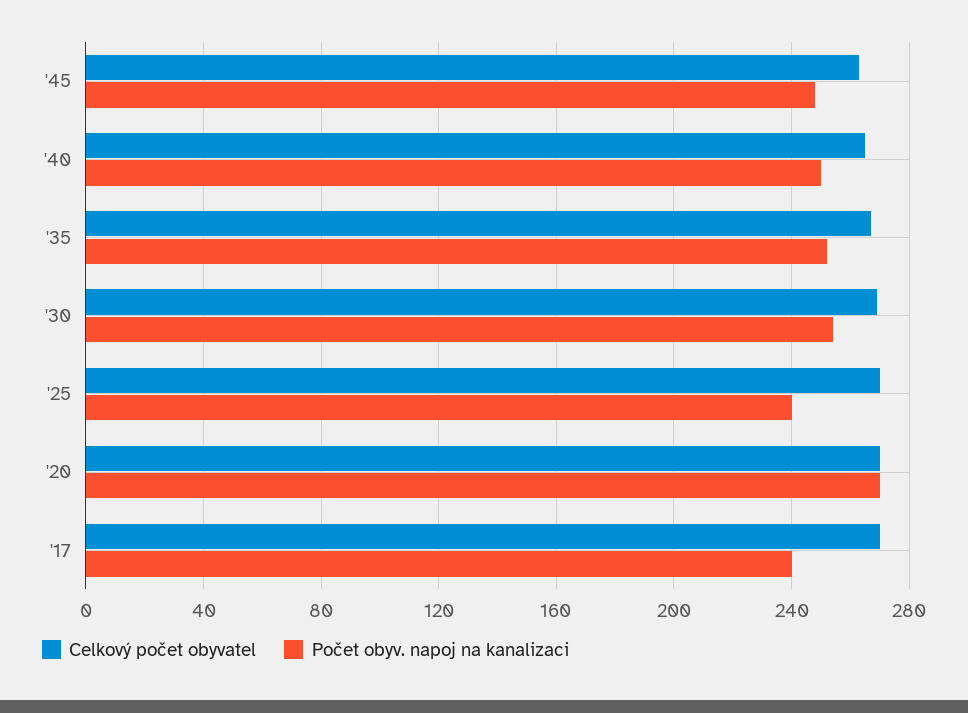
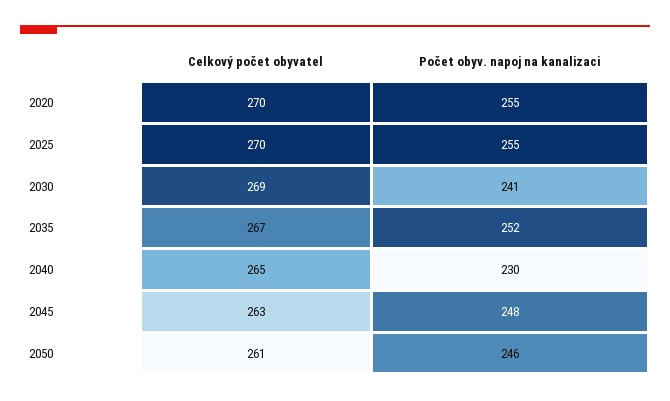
Počet obyv. napoj na kanalizaci, '40: 250 -> 230
Počet obyv. napoj na kanalizaci, '30: 255 -> 241
Počet obyv. napoj na kanalizaci, '25: 240 -> 255
Počet obyv. napoj na kanalizaci, '20: 270 -> 255
Celkový počet obyvatel, '17: 270 -> none
Počet obyv. napoj na kanalizaci, '17: 240 -> none
Celkový počet obyvatel, 2050: none -> 261
Počet obyv. napoj na kanalizaci, 2050: none -> 246

